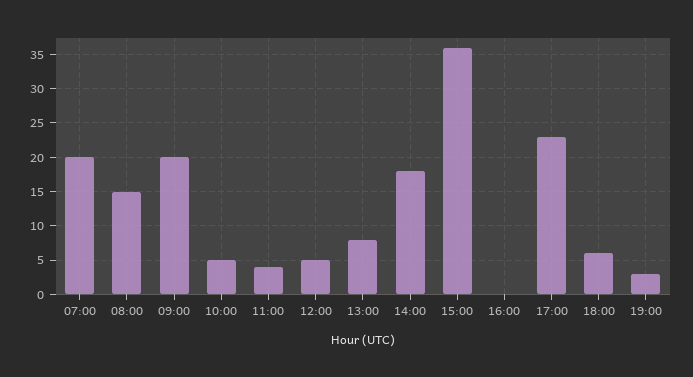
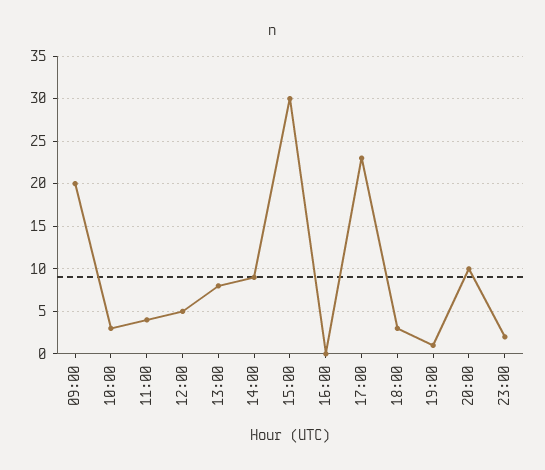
07:00: 20 -> none
08:00: 15 -> none
10:00: 5 -> 3
14:00: 18 -> 9
15:00: 36 -> 30
18:00: 6 -> 3
19:00: 3 -> 1
20:00: none -> 10
23:00: none -> 2

